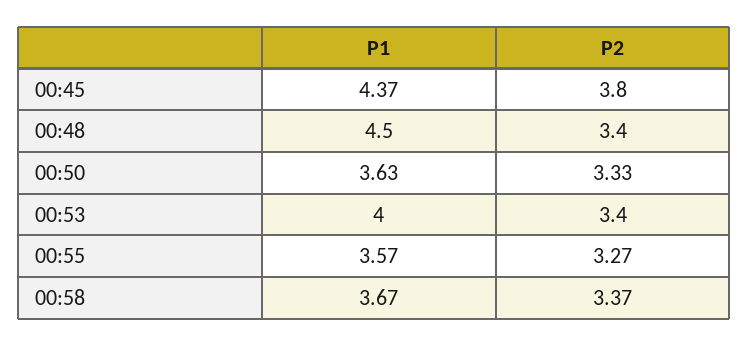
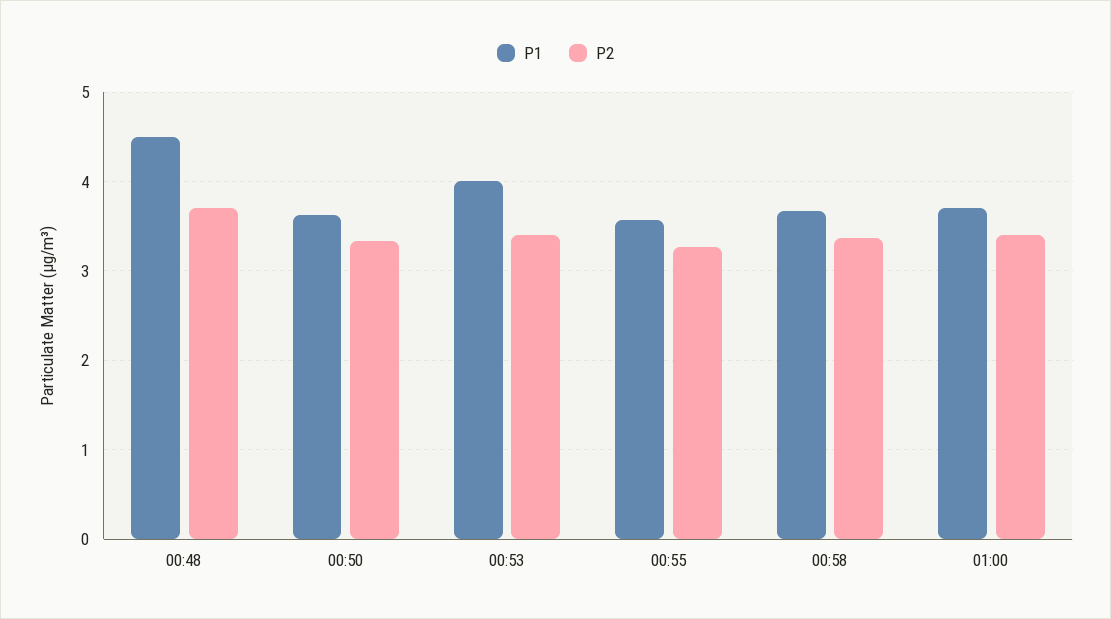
P1, 00:45: 4.37 -> none
P2, 00:45: 3.8 -> none
P2, 00:48: 3.4 -> 3.7
P1, 01:00: none -> 3.7
P2, 01:00: none -> 3.4

